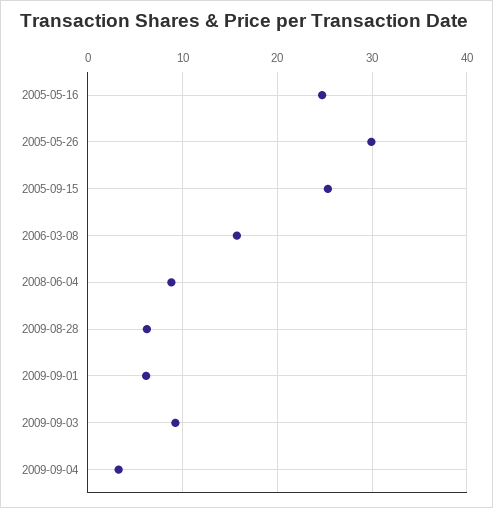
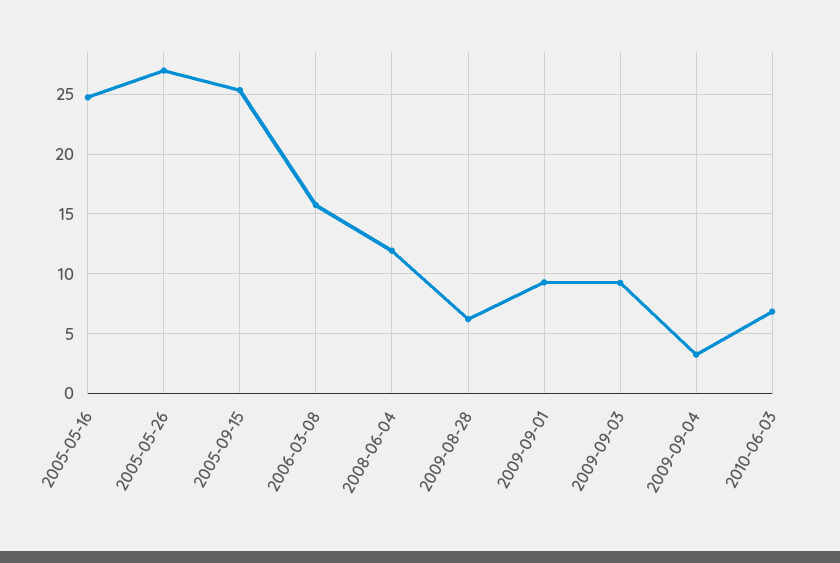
2005-05-26: 30 -> 27
2008-06-04: 9 -> 12
2009-09-01: 6 -> 9
2010-06-03: none -> 7

